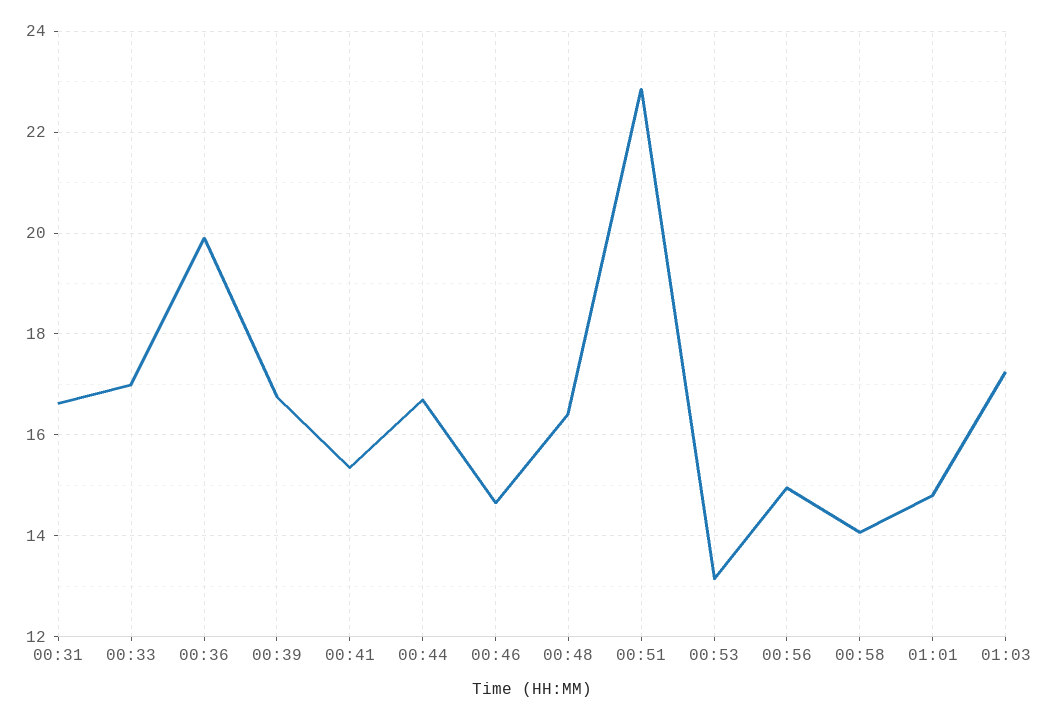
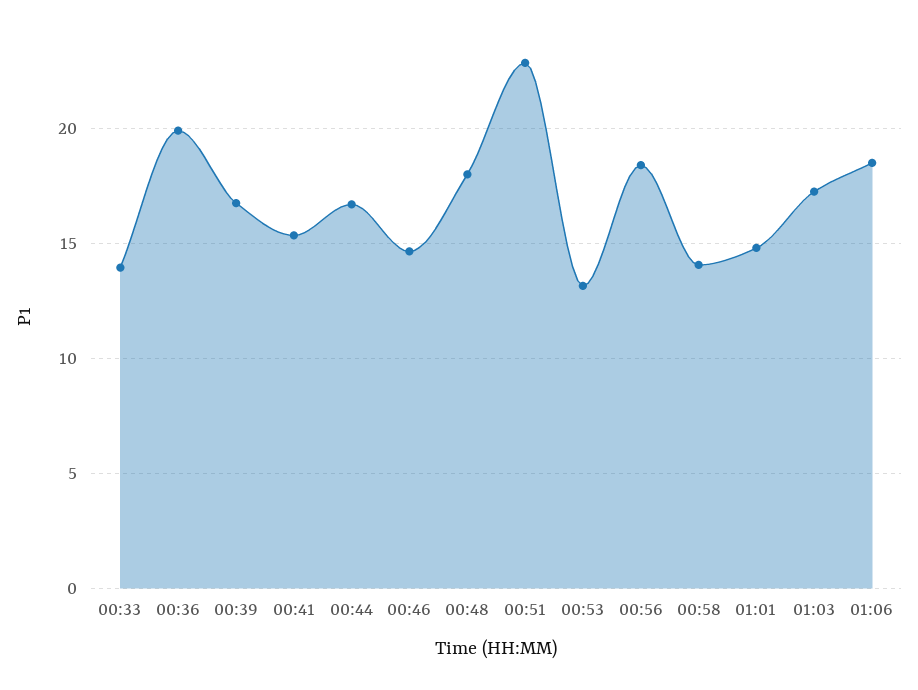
00:31: 16.6 -> none
00:33: 17 -> 14
00:48: 16.4 -> 18
00:56: 15 -> 18.5
01:06: none -> 18.5

